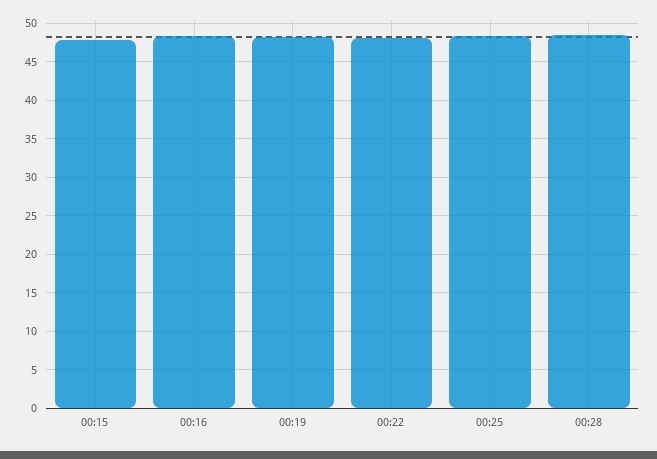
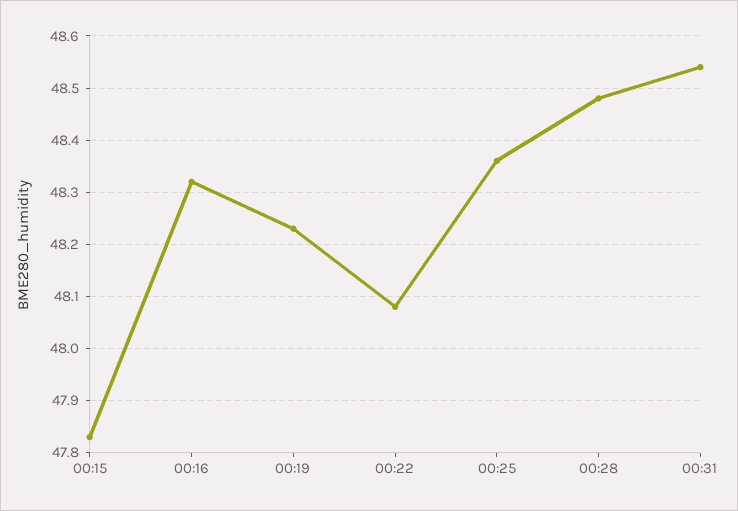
00:31: none -> 48.55

